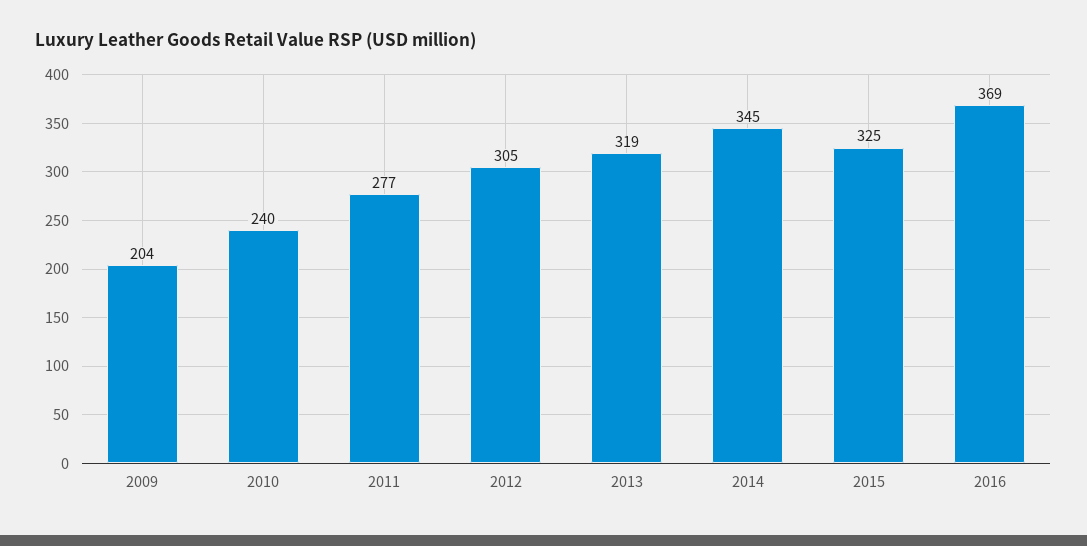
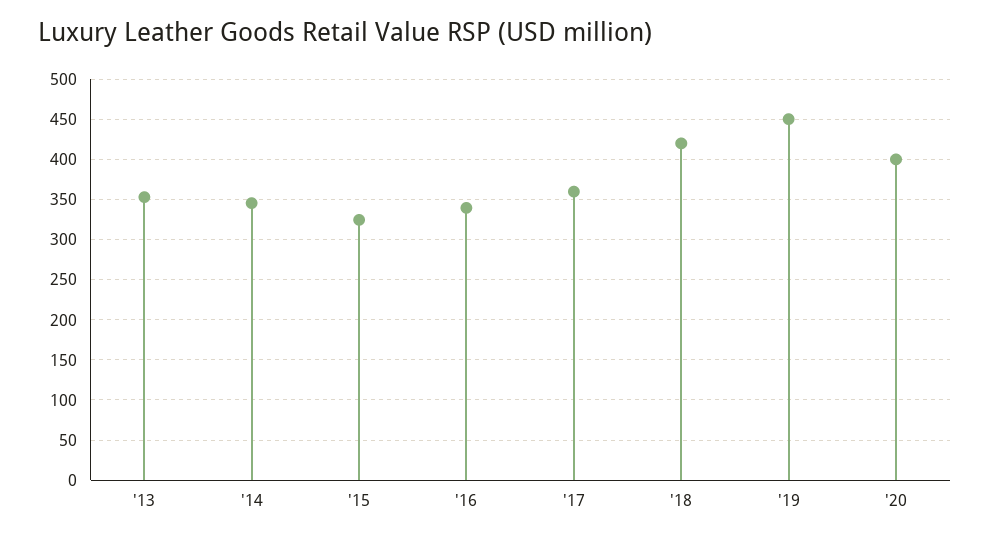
2009: 204 -> none
2010: 240 -> none
2011: 277 -> none
2012: 305 -> none
2013: 319 -> 350
2016: 369 -> 340
'17: none -> 360
'18: none -> 420
'19: none -> 450
'20: none -> 400

